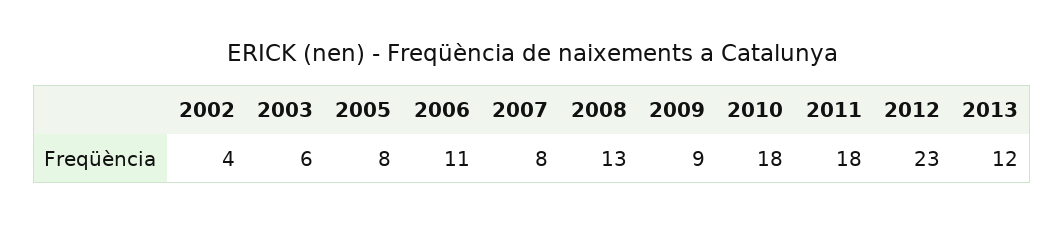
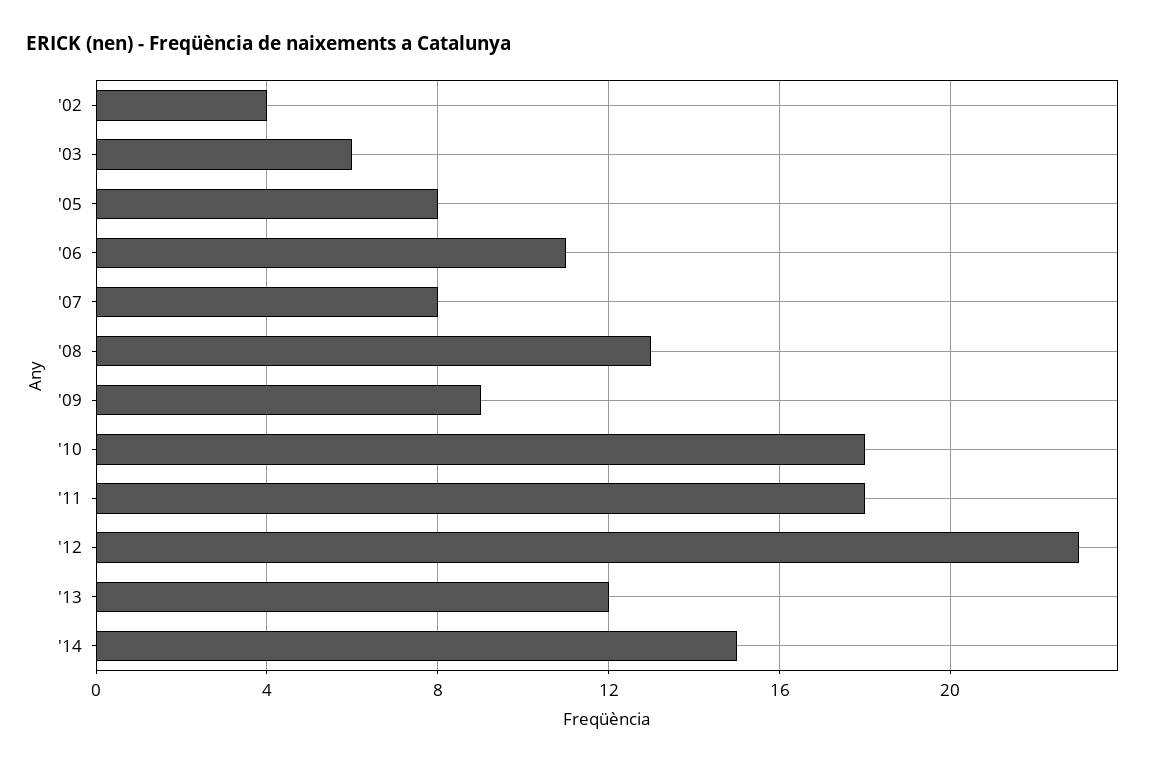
'14: none -> 15

